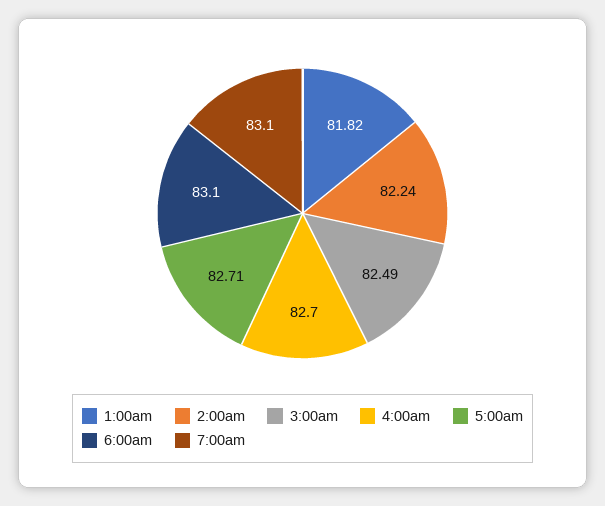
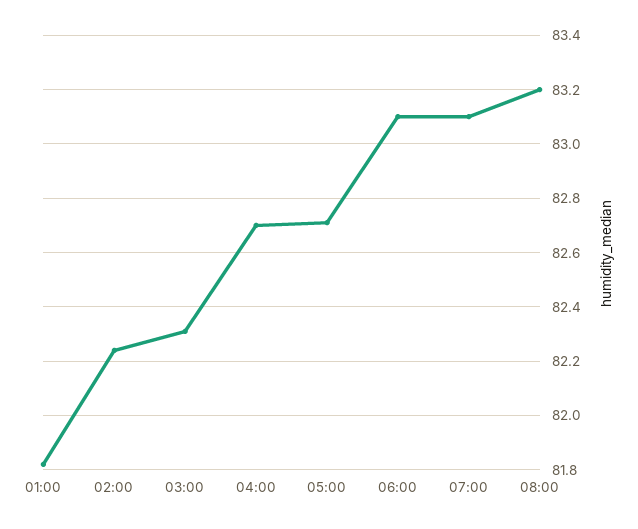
3:00am: 82.49 -> 82.3
08:00: none -> 83.2

